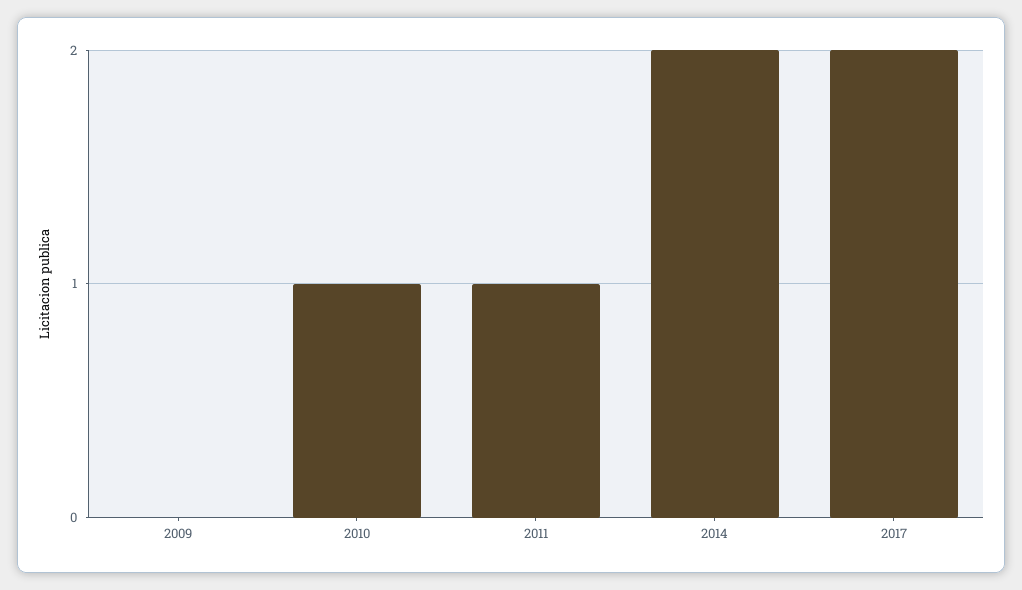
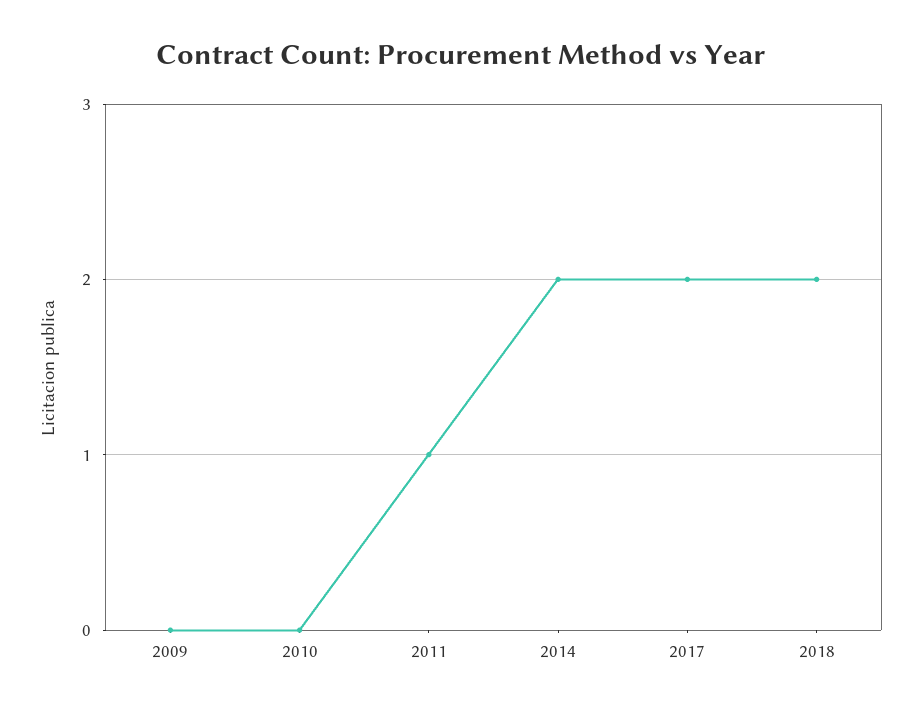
2010: 1 -> 0
2018: none -> 2

